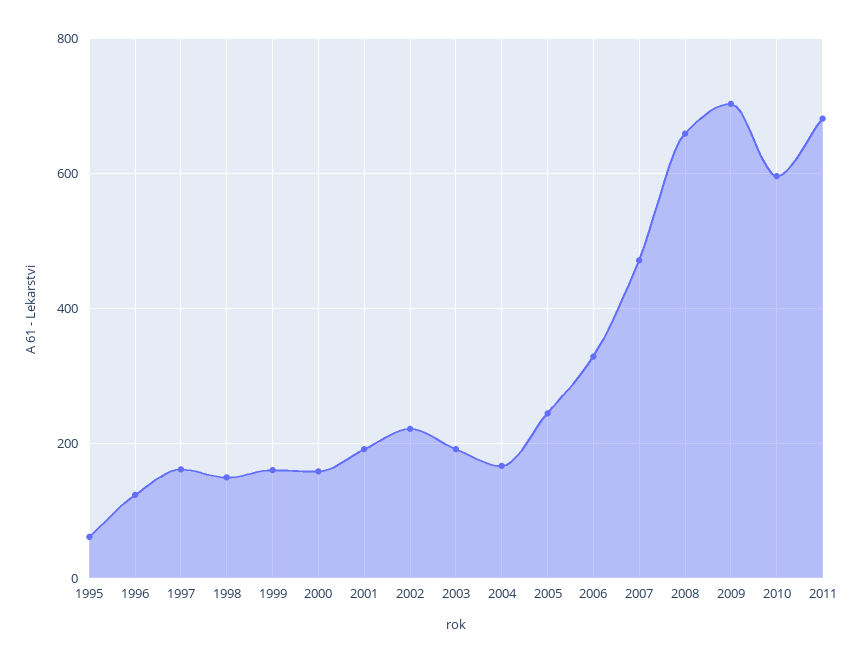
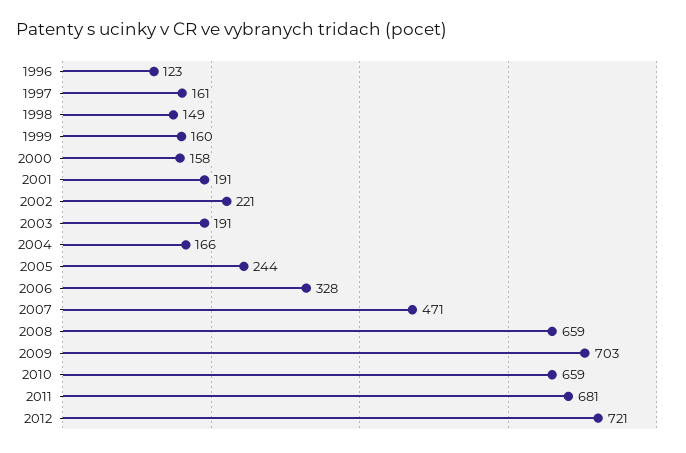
1995: 60 -> none
2010: 600 -> 659
2012: none -> 721

